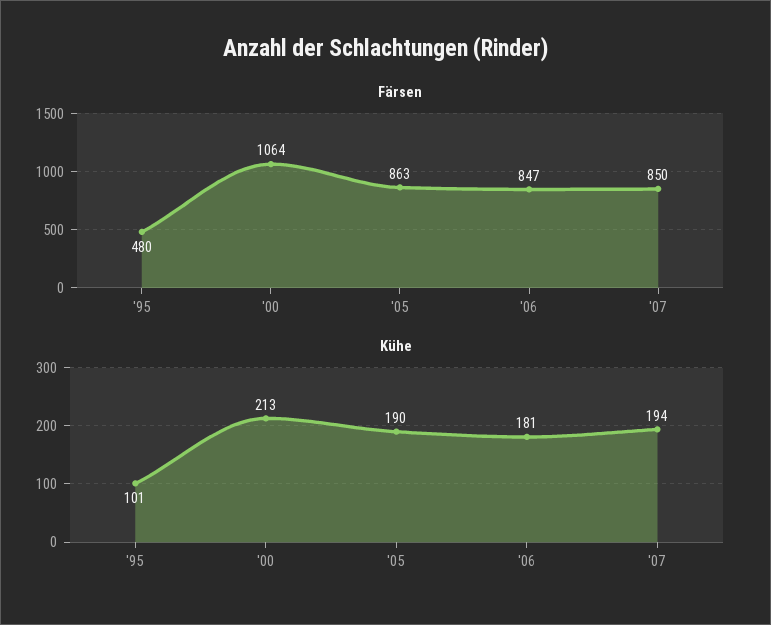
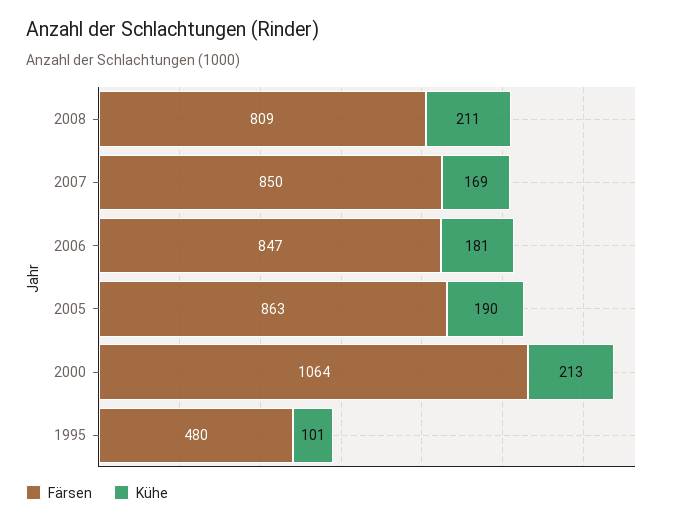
Kühe, '07: 194 -> 169
Färsen, 2008: none -> 809
Kühe, 2008: none -> 211

